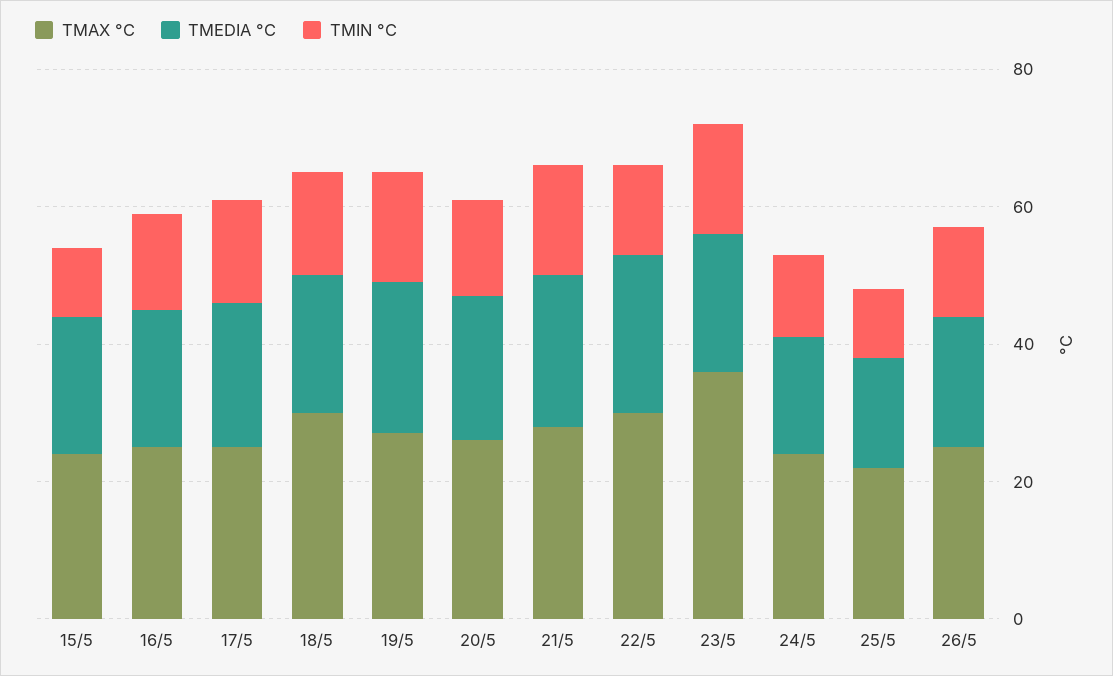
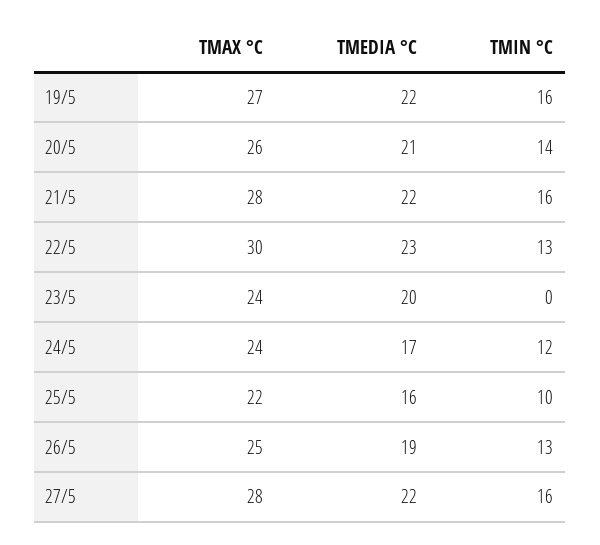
TMAX °C, 15/5: 25 -> none
TMEDIA °C, 15/5: 20 -> none
TMIN °C, 15/5: 10 -> none
TMAX °C, 16/5: 25 -> none
TMEDIA °C, 16/5: 20 -> none
TMIN °C, 16/5: 15 -> none
TMAX °C, 17/5: 25 -> none
TMEDIA °C, 17/5: 20 -> none
TMIN °C, 17/5: 15 -> none
TMAX °C, 18/5: 30 -> none
TMEDIA °C, 18/5: 20 -> none
TMIN °C, 18/5: 15 -> none
TMAX °C, 23/5: 35 -> 24
TMIN °C, 23/5: 15 -> 0
TMAX °C, 27/5: none -> 28
TMEDIA °C, 27/5: none -> 22
TMIN °C, 27/5: none -> 16

